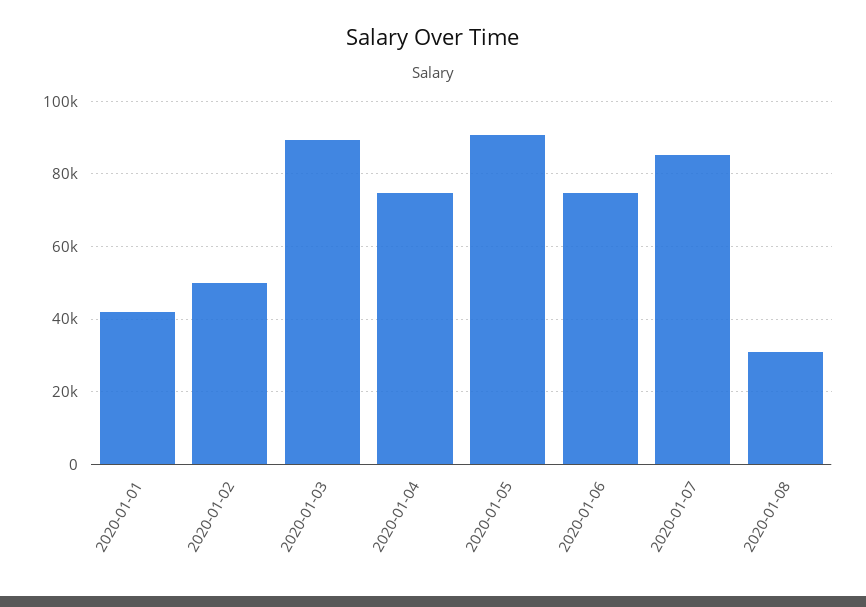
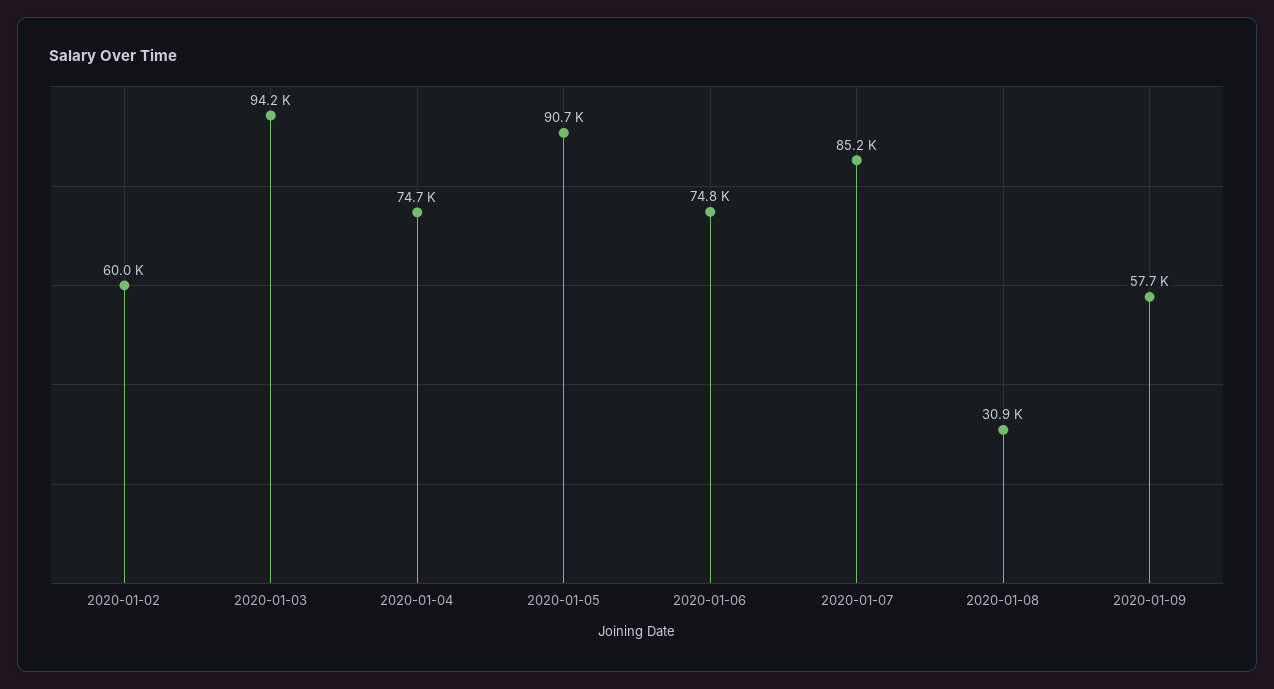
2020-01-01: 42000 -> none
2020-01-02: 50000 -> 60000
2020-01-03: 90000 -> 94200
2020-01-09: none -> 57700

